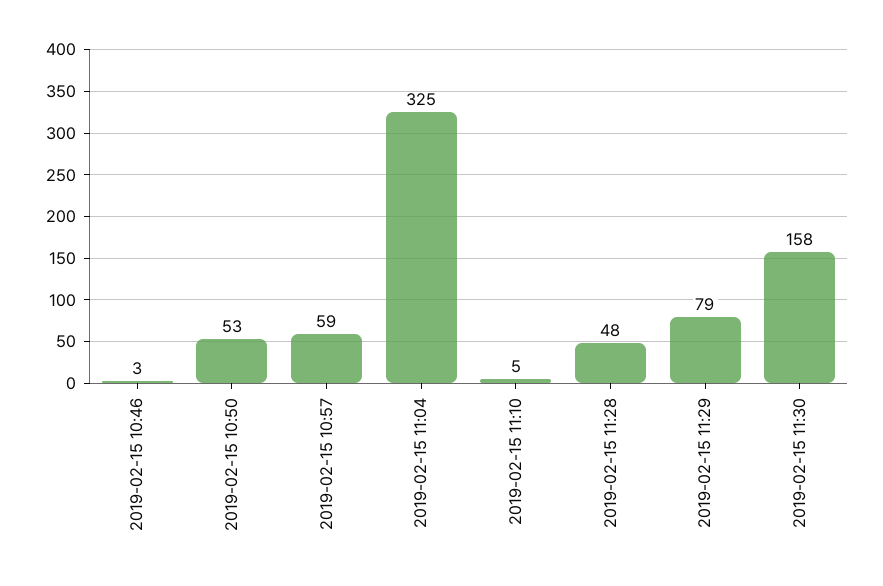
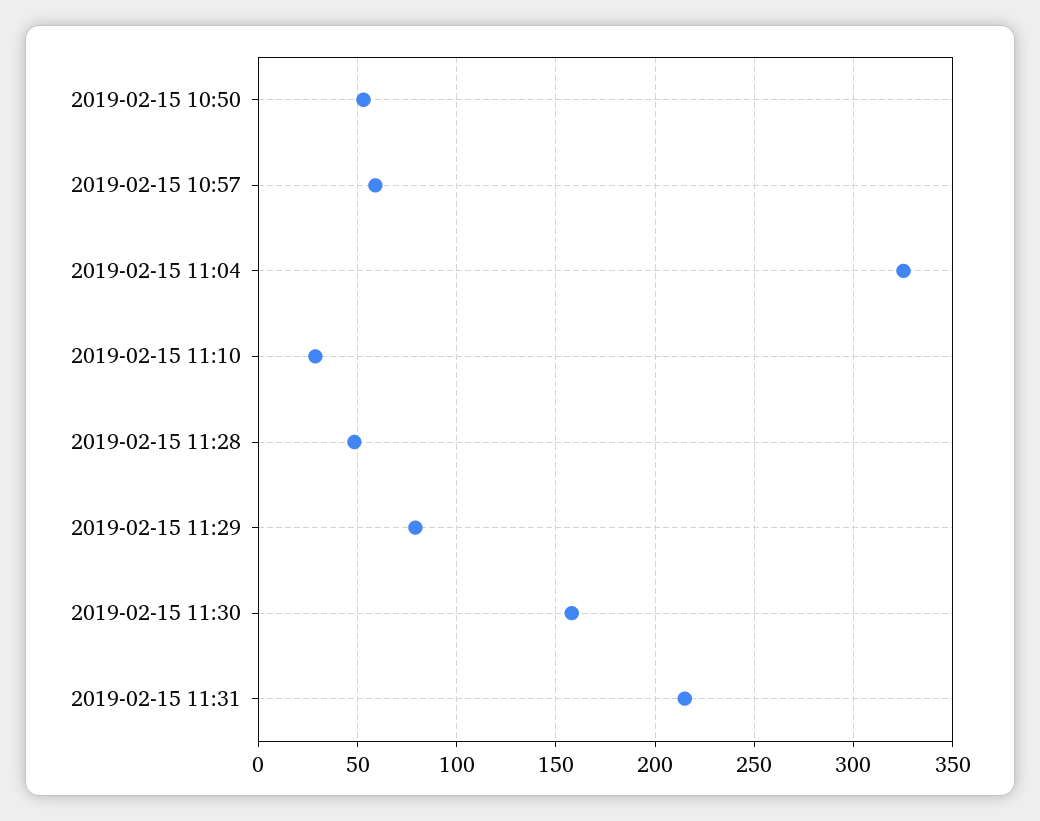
2019-02-15 10:46: 3 -> none
2019-02-15 11:10: 5 -> 30
2019-02-15 11:31: none -> 215

